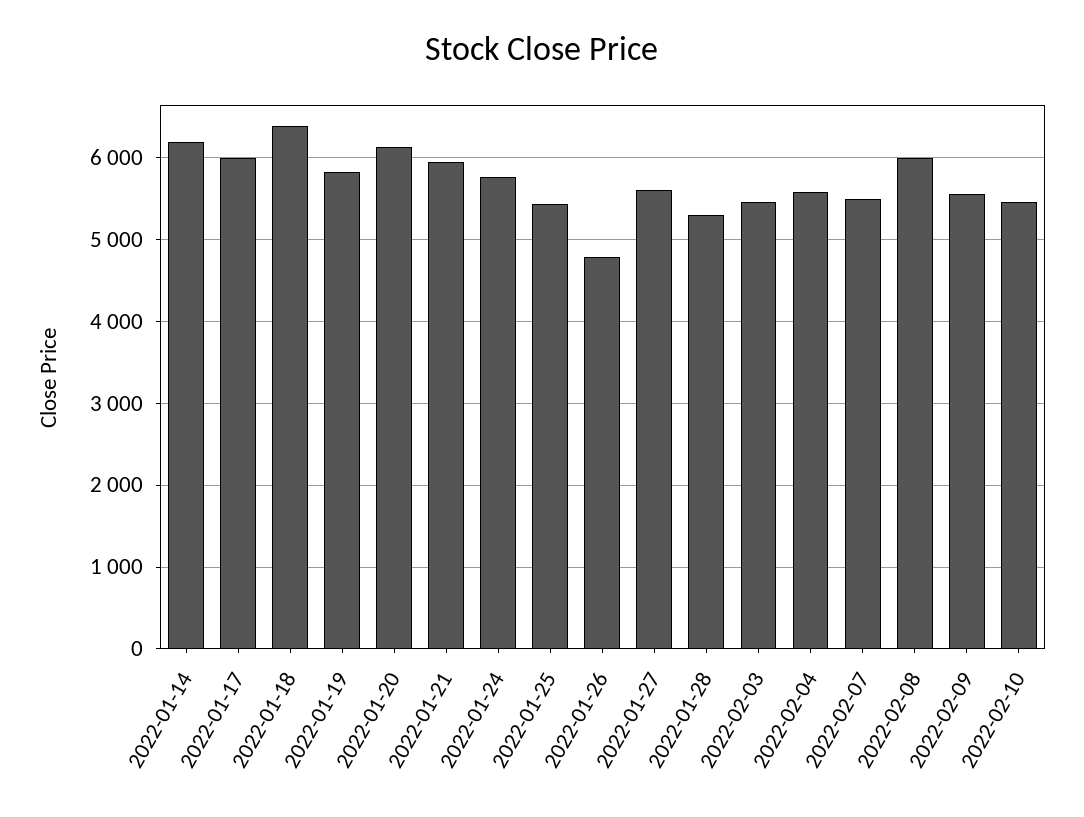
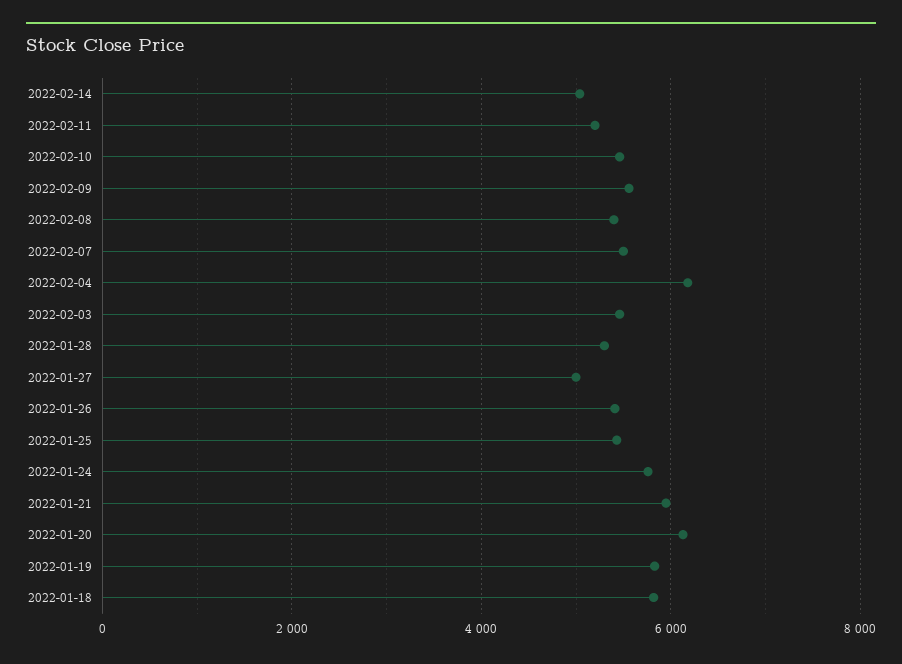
2022-01-14: 6200 -> none
2022-01-17: 6000 -> none
2022-01-18: 6400 -> 5800
2022-01-26: 4800 -> 5400
2022-01-27: 5600 -> 5000
2022-02-04: 5600 -> 6200
2022-02-08: 6000 -> 5400
2022-02-14: none -> 5000
2022-02-11: none -> 5200

